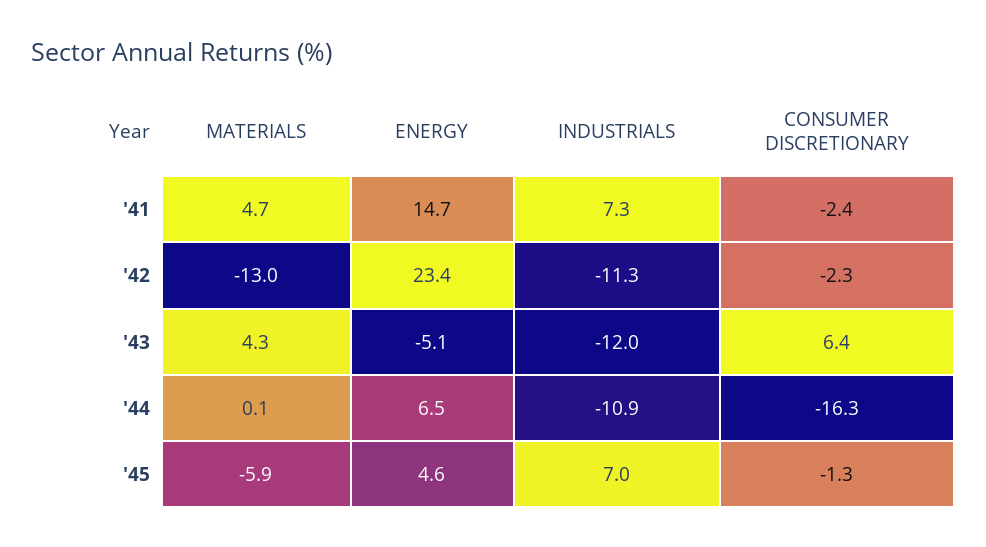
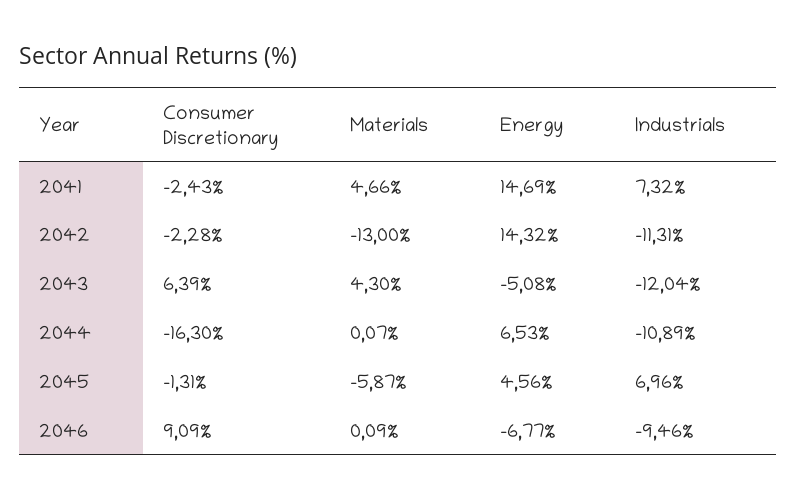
ENERGY, '42: 23.4 -> 14.32
CONSUMER DISCRETIONARY, 2046: none -> 9.09
MATERIALS, 2046: none -> 0.09
ENERGY, 2046: none -> -6.77
INDUSTRIALS, 2046: none -> -9.46

